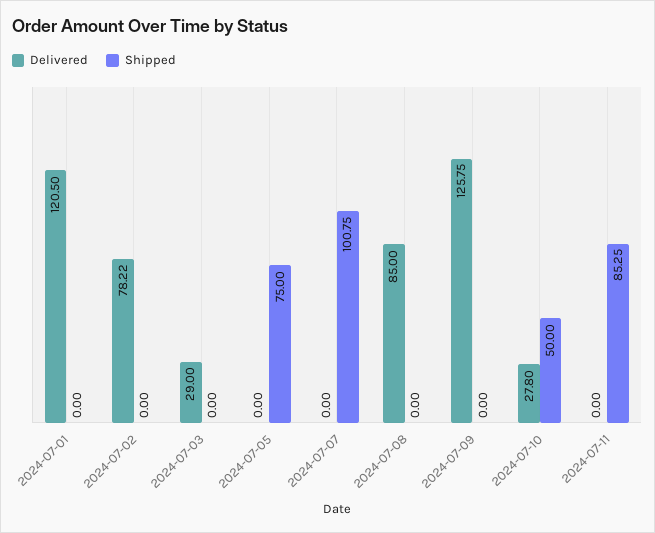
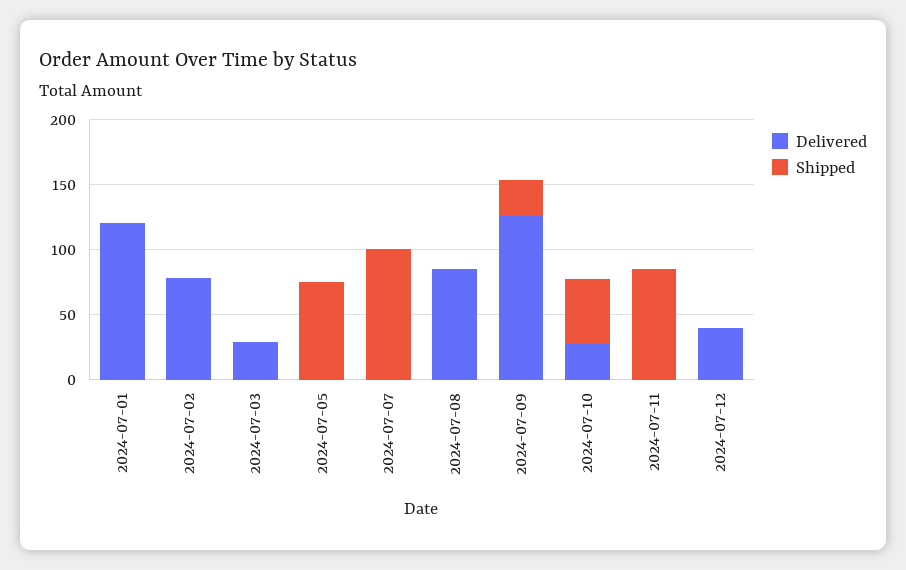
Shipped, 2024-07-09: 0 -> 30
Delivered, 2024-07-12: none -> 40
Shipped, 2024-07-12: none -> 0

